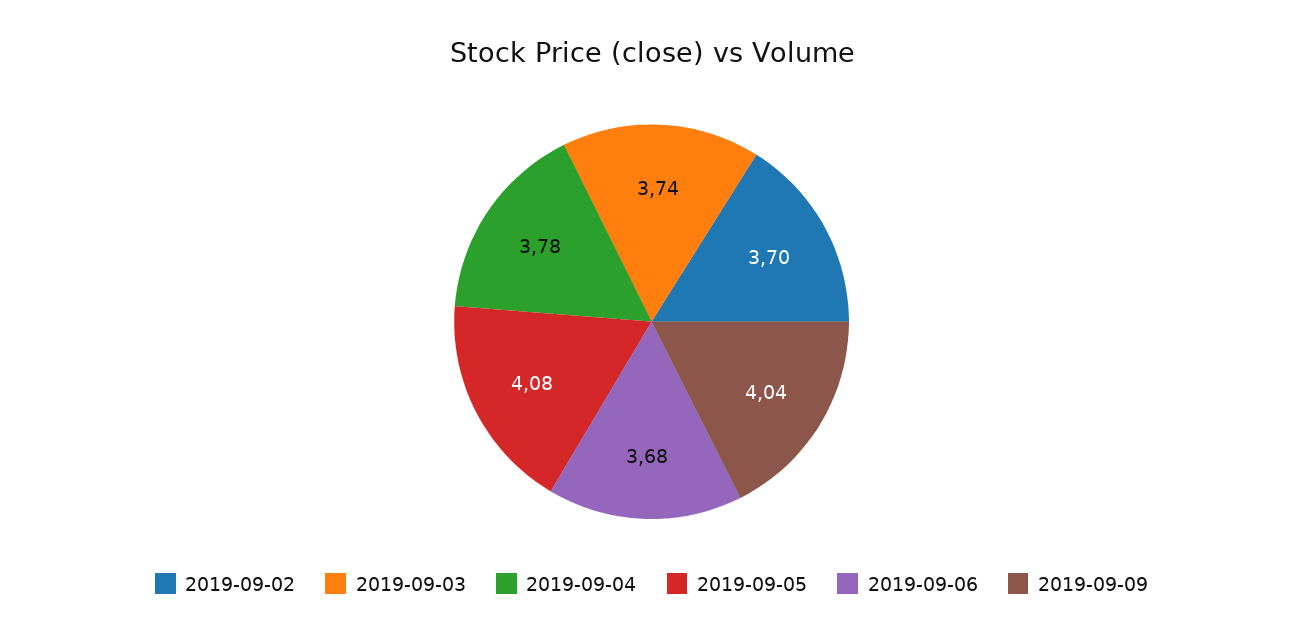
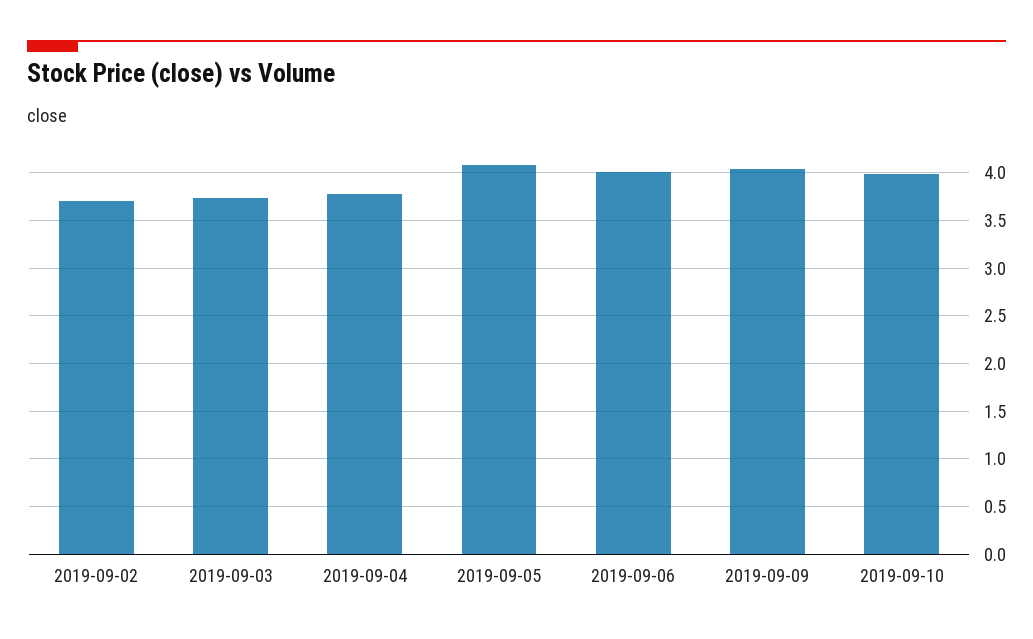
2019-09-06: 3.68 -> 4
2019-09-10: none -> 4

